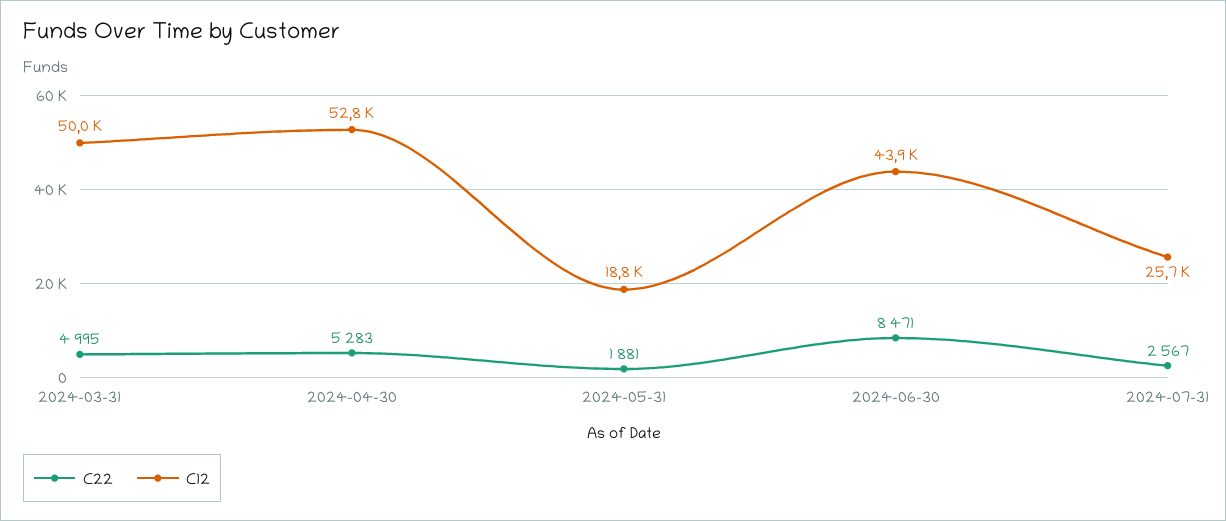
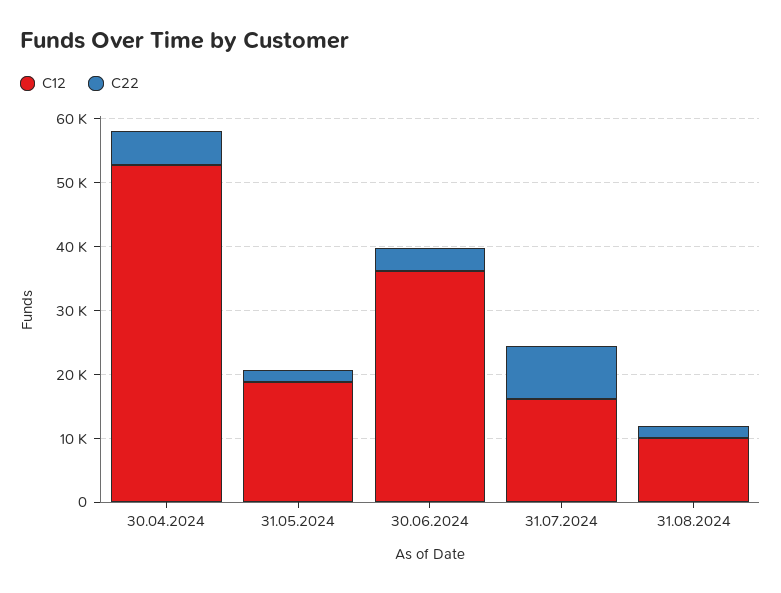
C22, 2024-03-31: 4995 -> none
C12, 2024-03-31: 50000 -> none
C22, 2024-06-30: 8471 -> 4000
C12, 2024-06-30: 43900 -> 36000
C22, 2024-07-31: 2567 -> 8000
C12, 2024-07-31: 25700 -> 16000
C12, 31.08.2024: none -> 10000
C22, 31.08.2024: none -> 2000

